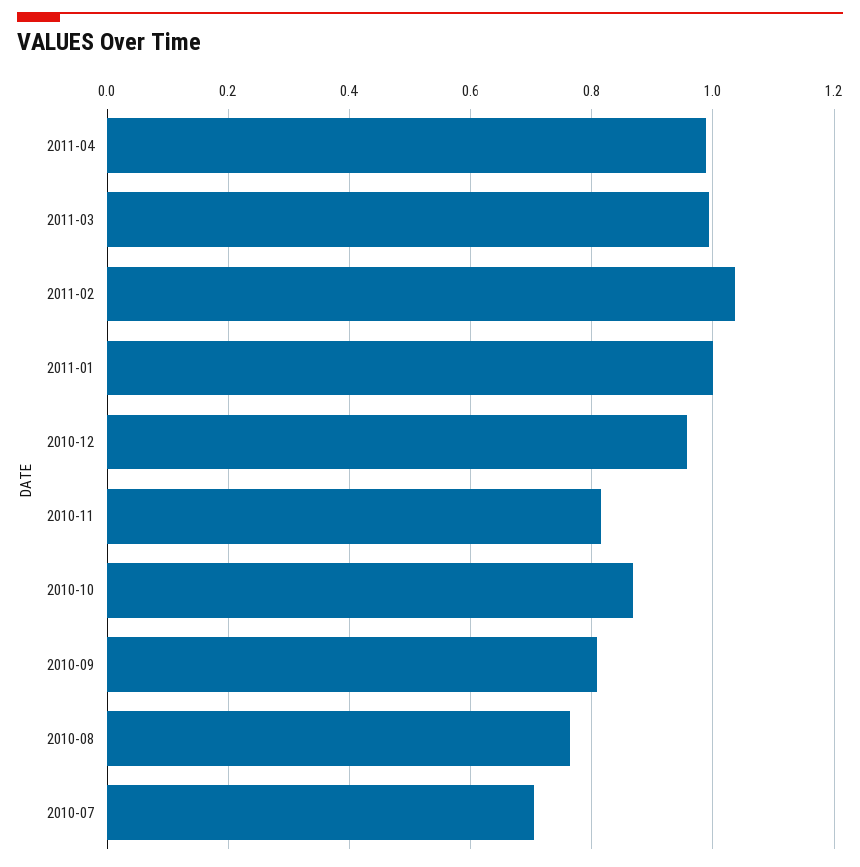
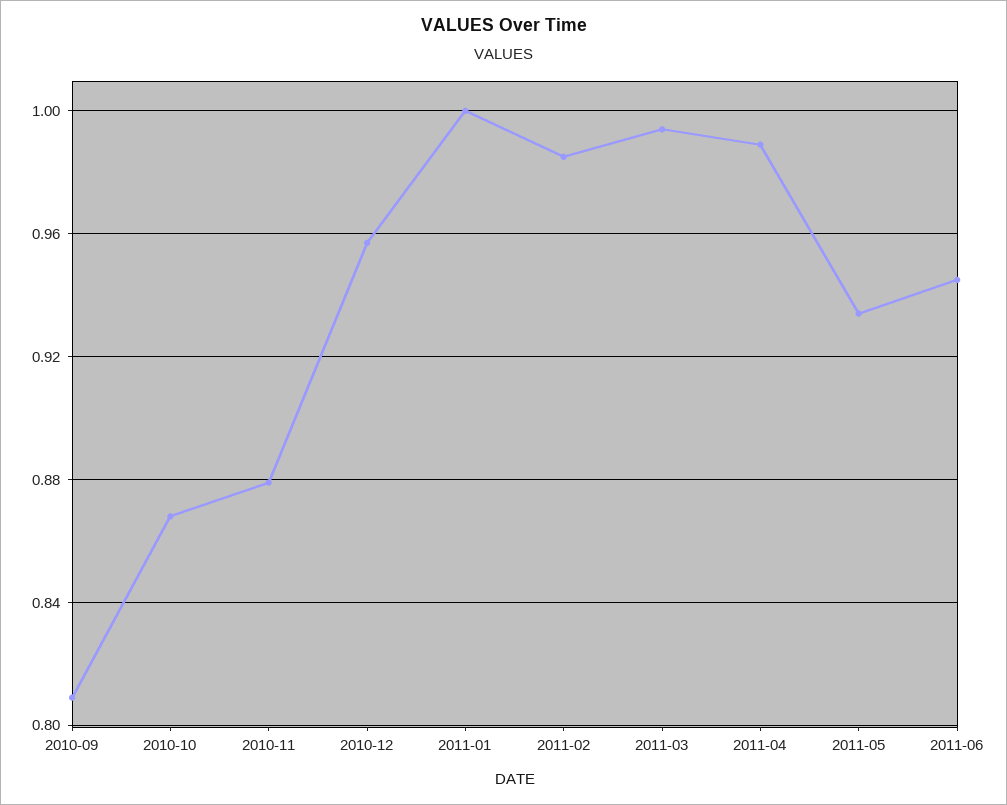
2011-02: 1.04 -> 0.985
2010-11: 0.82 -> 0.88
2010-08: 0.76 -> none
2010-07: 0.7 -> none
2011-05: none -> 0.935
2011-06: none -> 0.945

